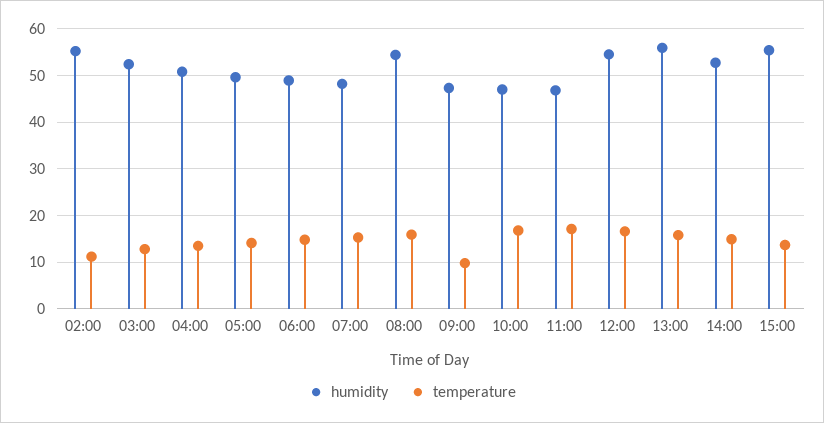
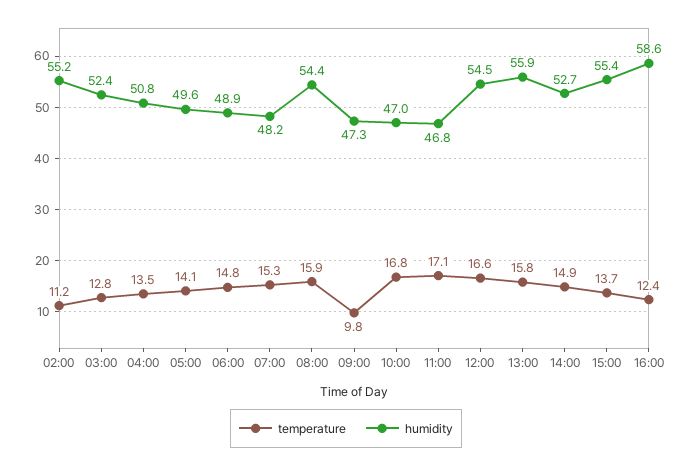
temperature, 16:00: none -> 12.4
humidity, 16:00: none -> 58.6

